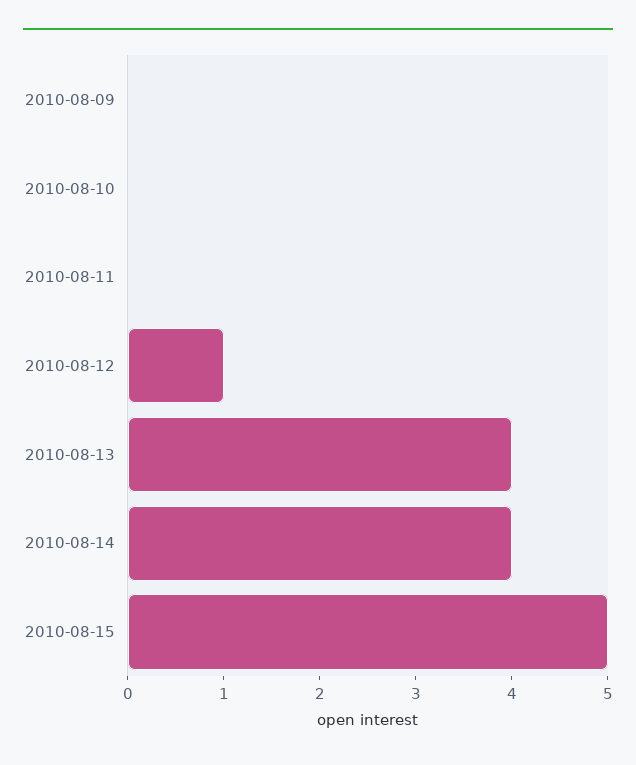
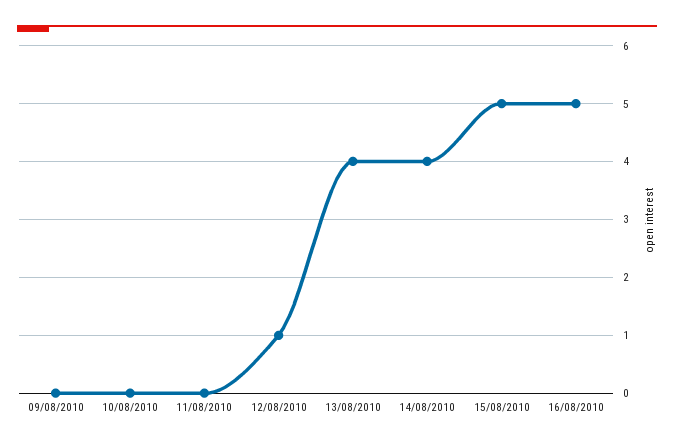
16/08/2010: none -> 5

